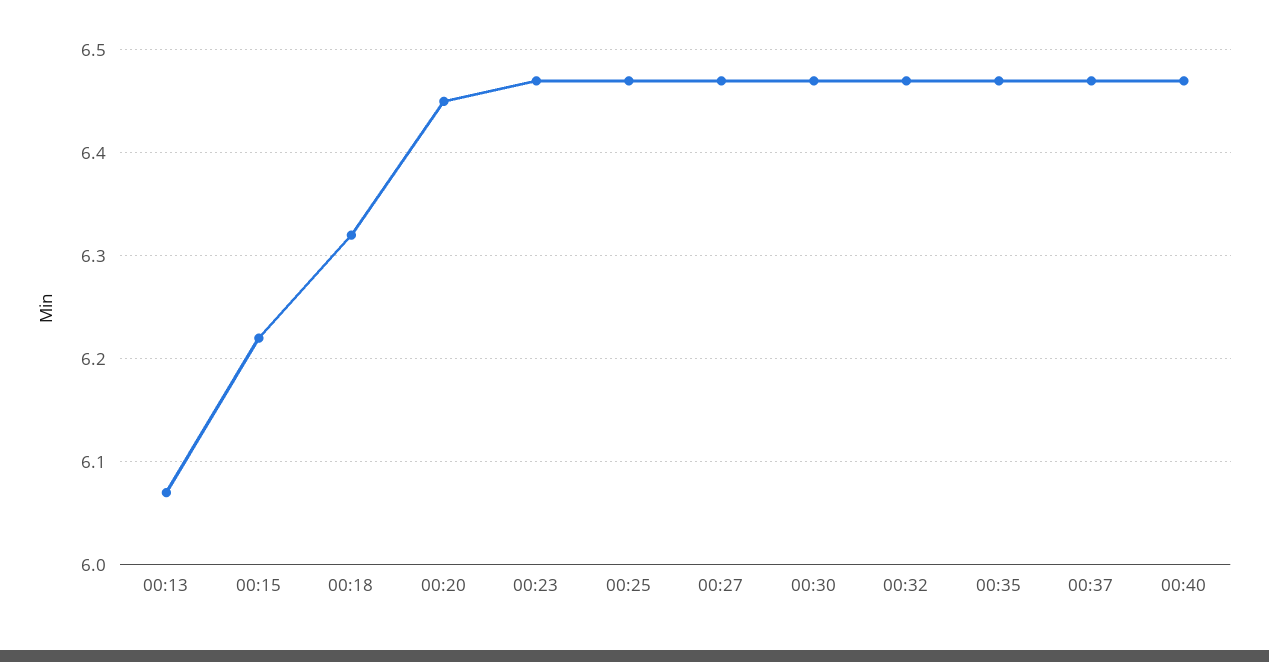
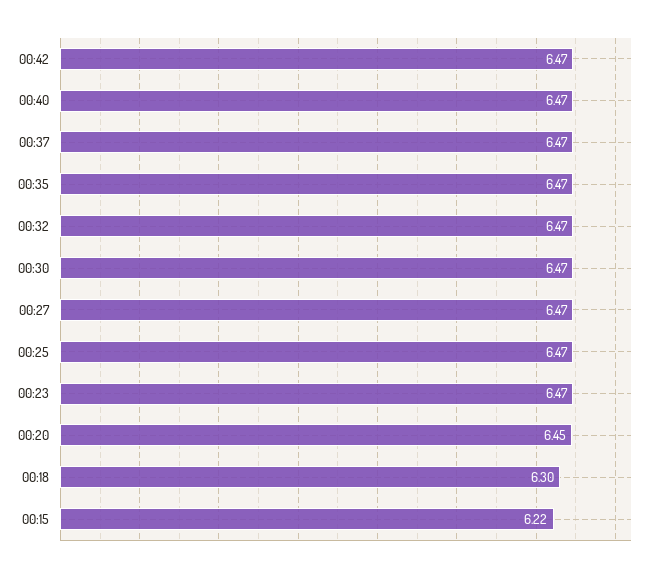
00:13: 6.07 -> none
00:18: 6.32 -> 6.3
00:42: none -> 6.47

